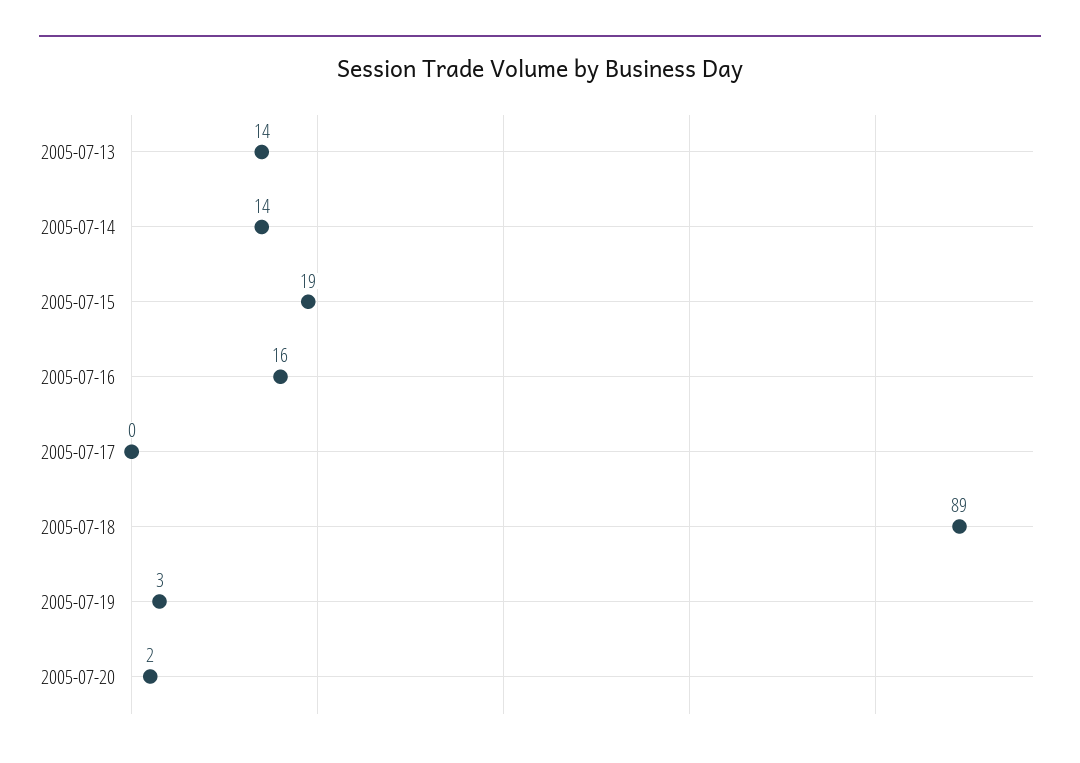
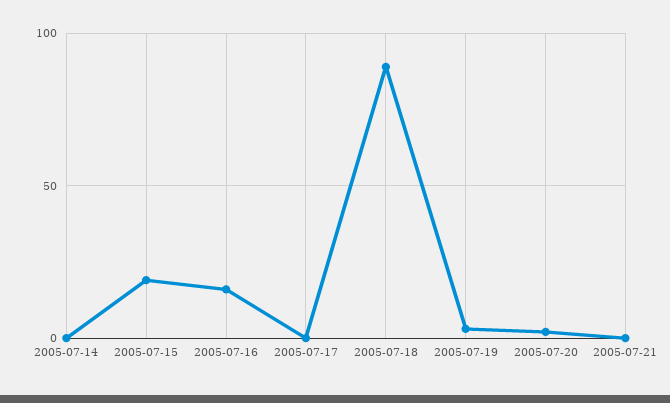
2005-07-13: 14 -> none
2005-07-14: 14 -> 0
2005-07-21: none -> 0

